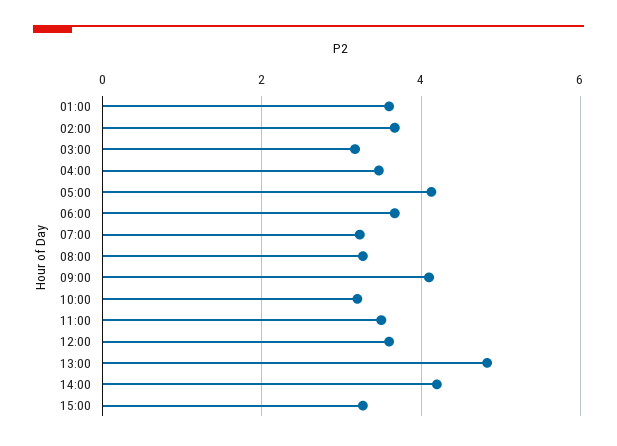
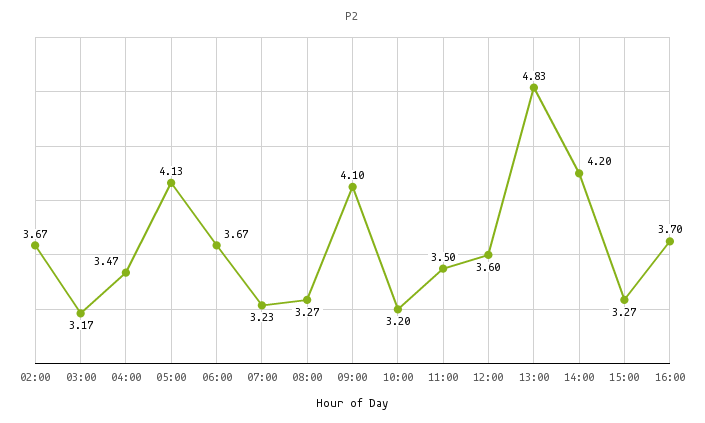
01:00: 3.6 -> none
16:00: none -> 3.7

